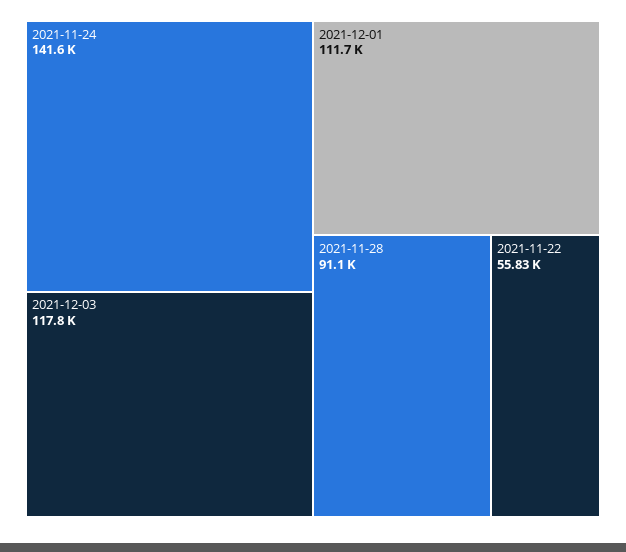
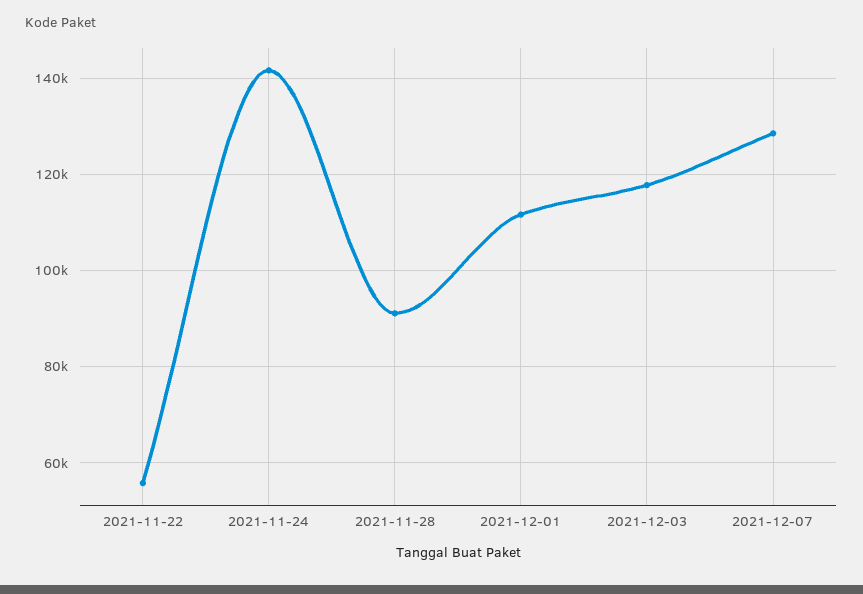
2021-12-07: none -> 128000

